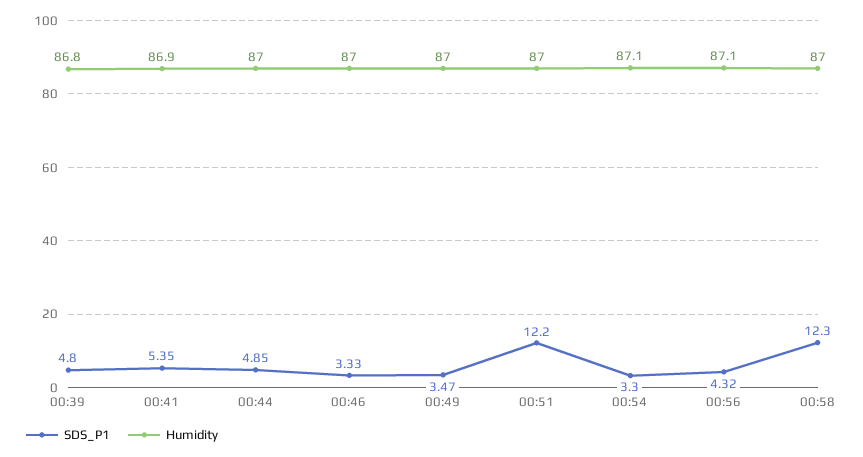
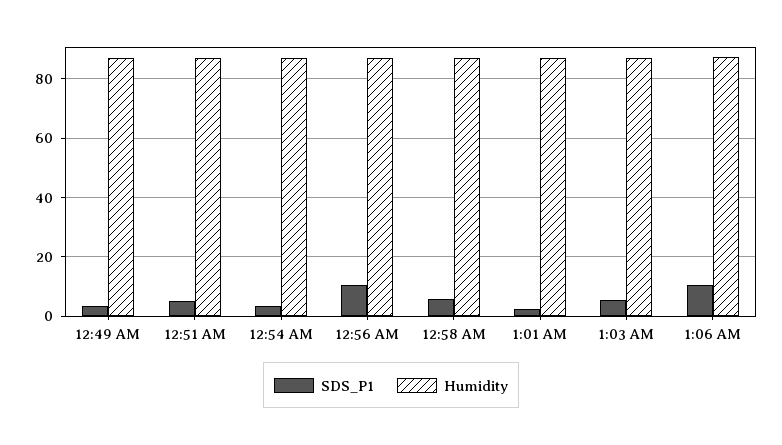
SDS_P1, 00:39: 4.8 -> none
Humidity, 00:39: 86.8 -> none
SDS_P1, 00:41: 5.35 -> none
Humidity, 00:41: 86.9 -> none
SDS_P1, 00:44: 4.85 -> none
Humidity, 00:44: 87 -> none
SDS_P1, 00:46: 3.33 -> none
Humidity, 00:46: 87 -> none
SDS_P1, 00:51: 12.2 -> 5
SDS_P1, 00:56: 4.32 -> 10
SDS_P1, 00:58: 12.3 -> 5
SDS_P1, 1:01 AM: none -> 2.5
Humidity, 1:01 AM: none -> 87.5
SDS_P1, 1:03 AM: none -> 5
Humidity, 1:03 AM: none -> 87.5
SDS_P1, 1:06 AM: none -> 10
Humidity, 1:06 AM: none -> 87.5

